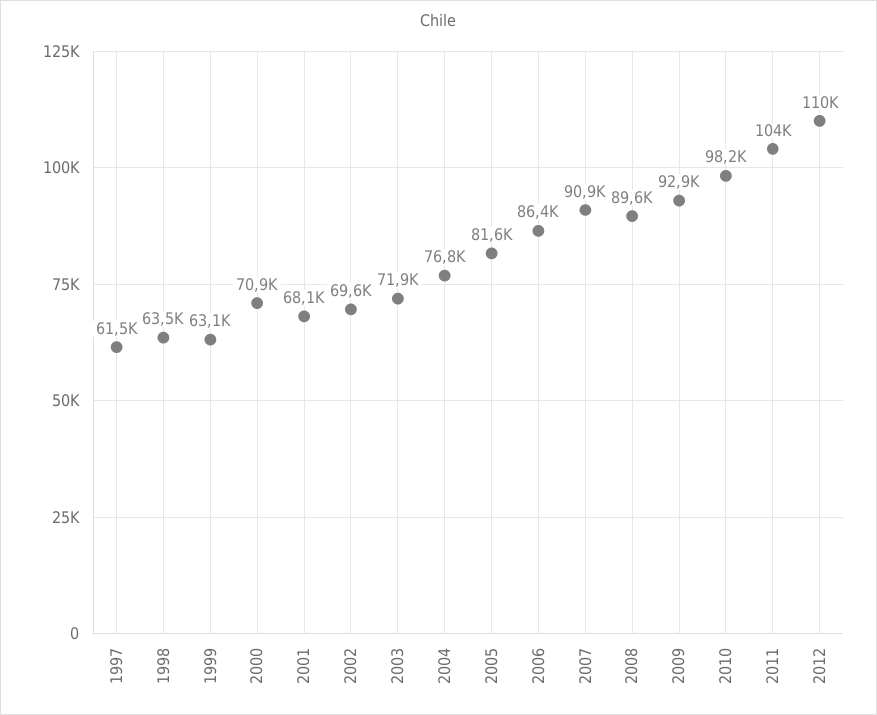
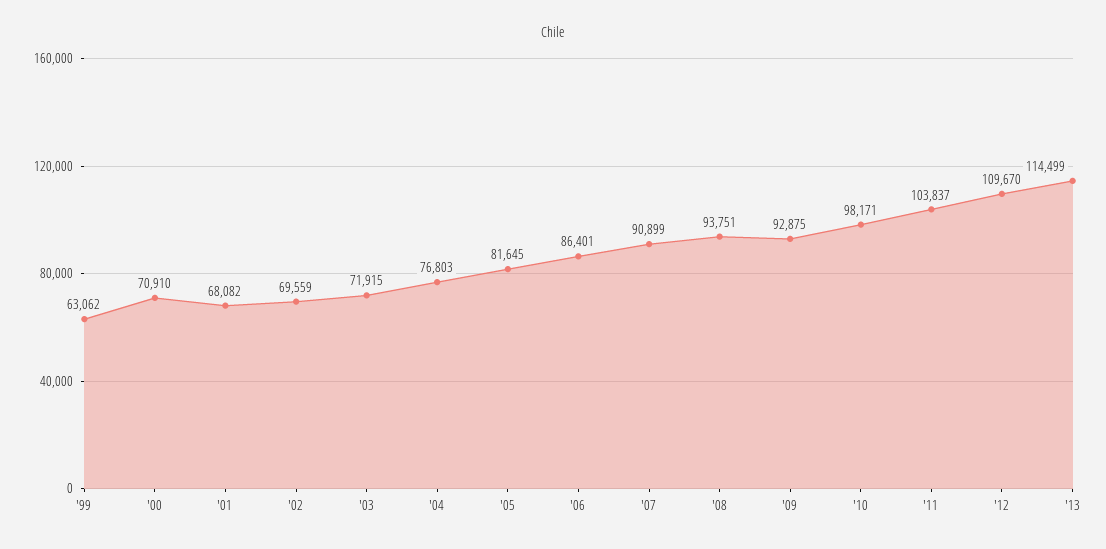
1997: 61500 -> none
1998: 63500 -> none
2008: 89600 -> 93751
'13: none -> 114499

